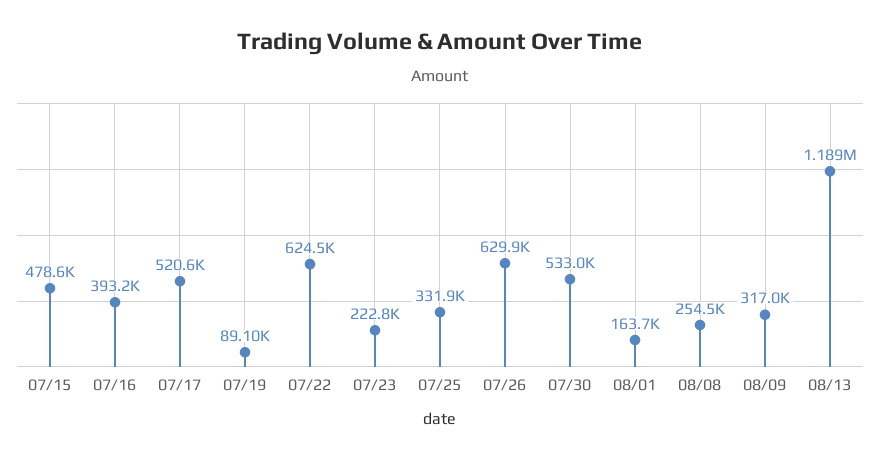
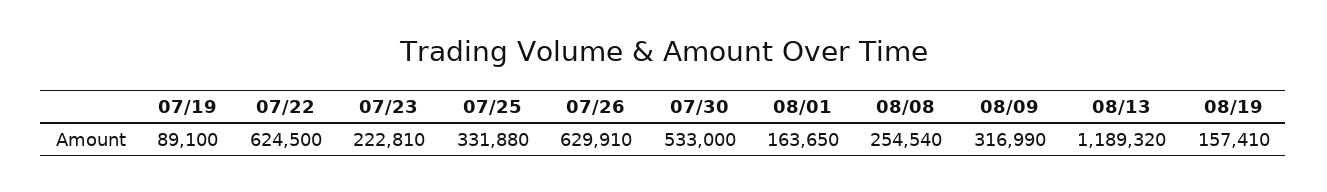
07/15: 478600 -> none
07/16: 393200 -> none
07/17: 520600 -> none
08/19: none -> 157410

